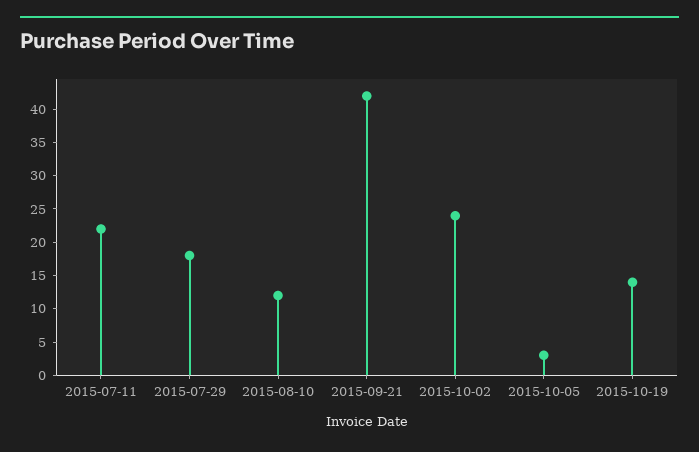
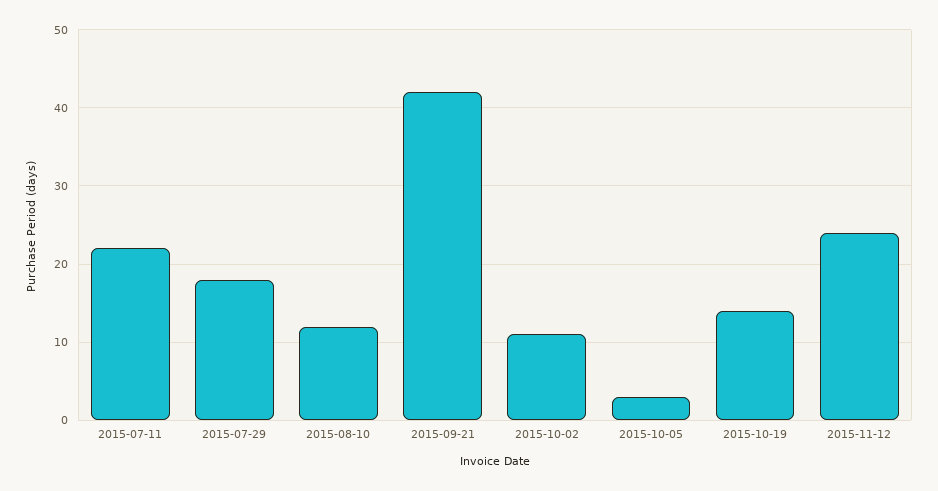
2015-10-02: 25 -> 11
2015-11-12: none -> 24

